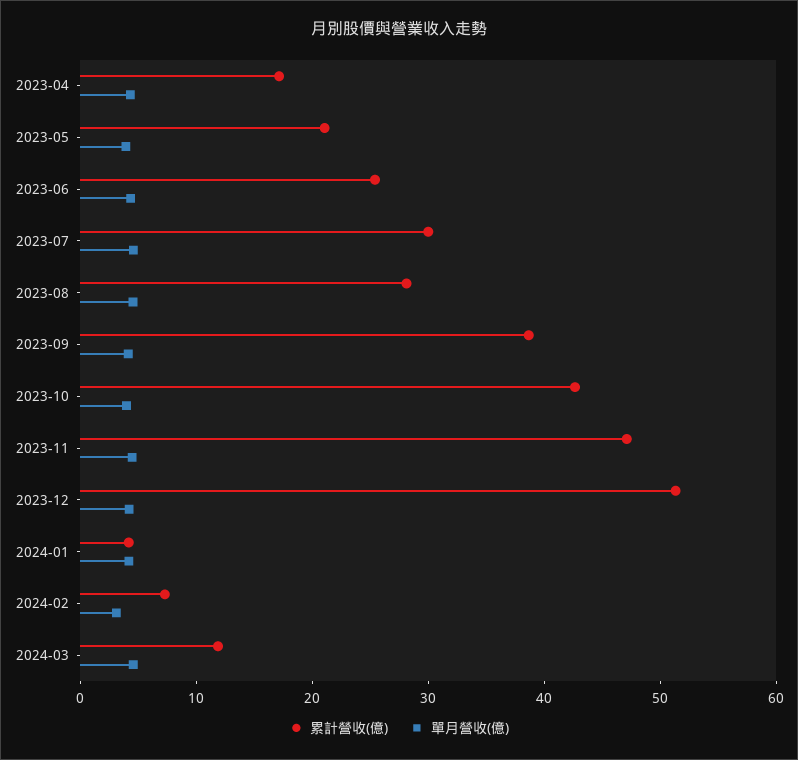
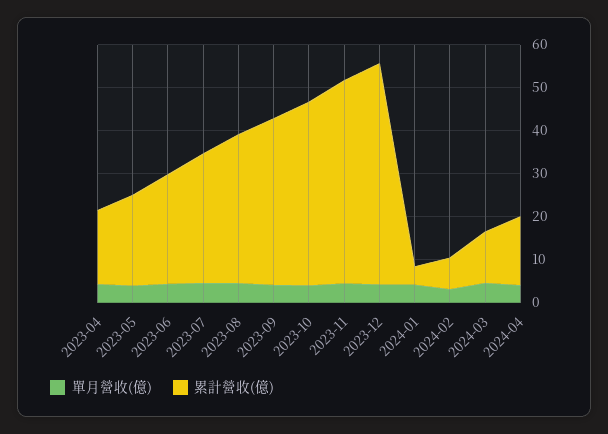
累計營收(億), 2023-08: 28 -> 34
單月營收(億), 2024-04: none -> 4
累計營收(億), 2024-04: none -> 16

